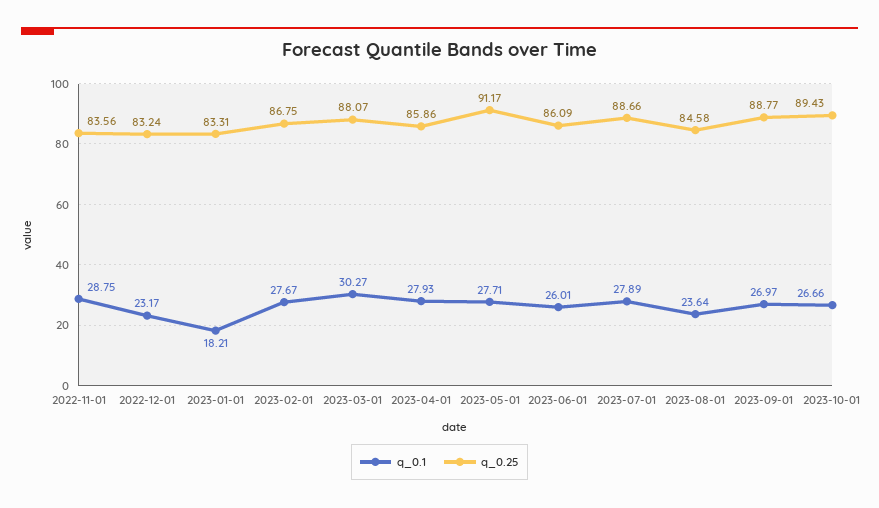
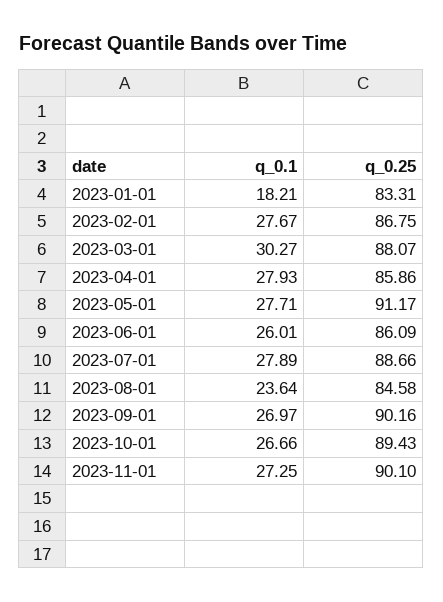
q_0.1, 2022-11-01: 28.75 -> none
q_0.25, 2022-11-01: 83.56 -> none
q_0.1, 2022-12-01: 23.17 -> none
q_0.25, 2022-12-01: 83.24 -> none
q_0.25, 2023-09-01: 88.77 -> 90.16
q_0.1, 2023-11-01: none -> 27.25
q_0.25, 2023-11-01: none -> 90.1

